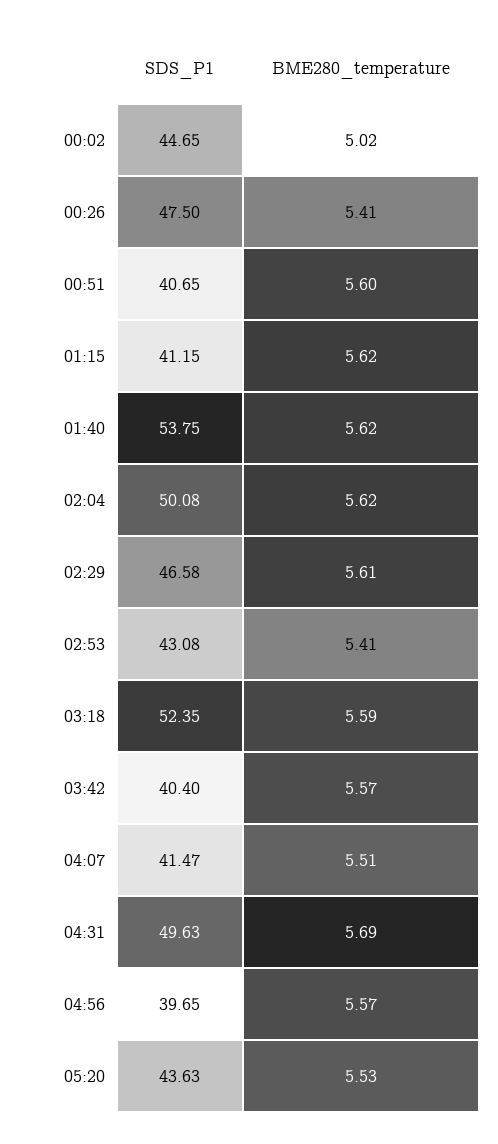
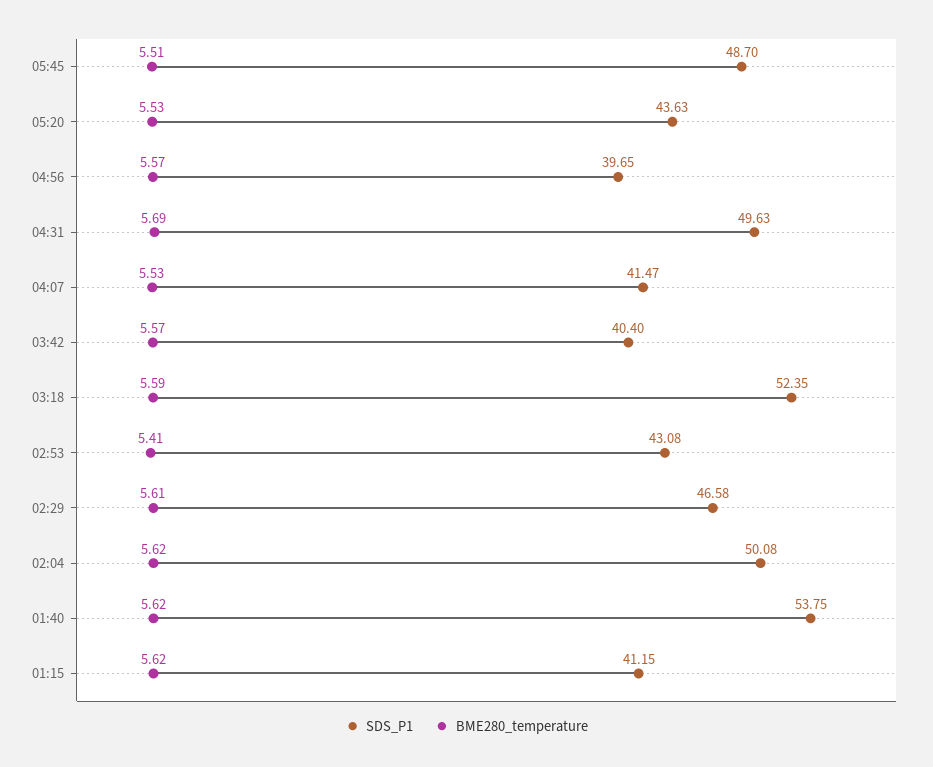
SDS_P1, 00:02: 44.65 -> none
BME280_temperature, 00:02: 5.02 -> none
SDS_P1, 00:26: 47.5 -> none
BME280_temperature, 00:26: 5.41 -> none
SDS_P1, 00:51: 40.65 -> none
BME280_temperature, 00:51: 5.6 -> none
BME280_temperature, 04:07: 5.51 -> 5.53
SDS_P1, 05:45: none -> 48.7
BME280_temperature, 05:45: none -> 5.51

